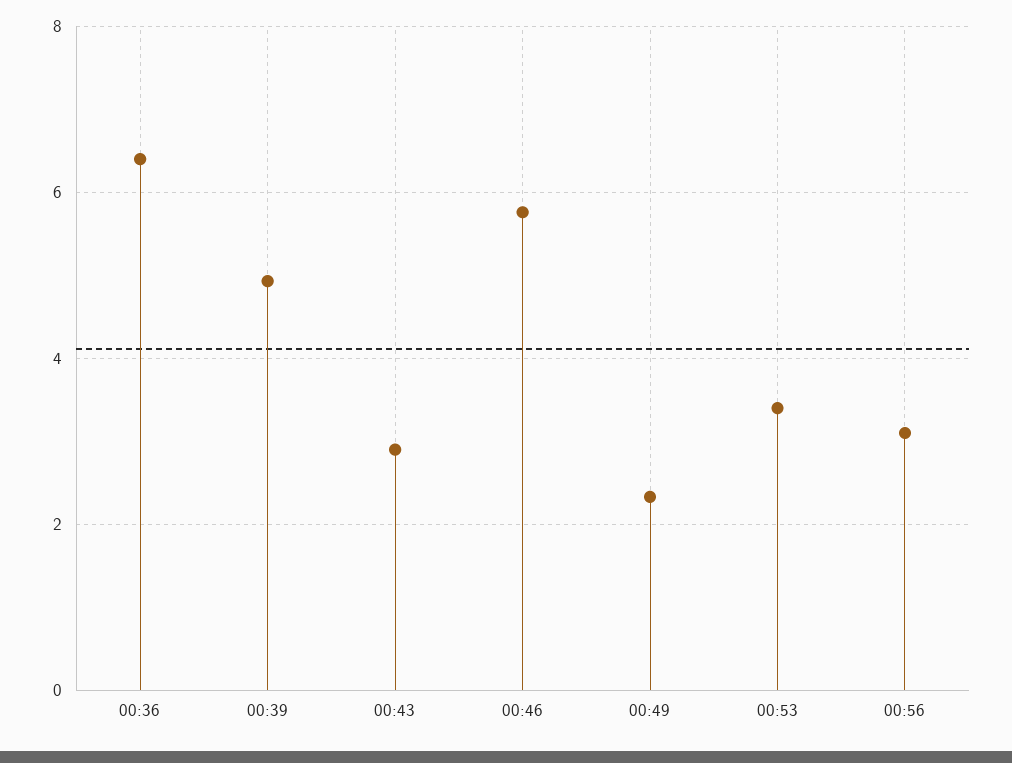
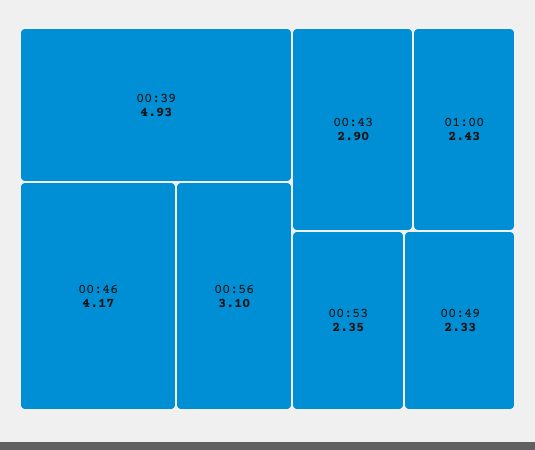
00:36: 6.4 -> none
00:46: 5.8 -> 4.17
00:53: 3.4 -> 2.35
01:00: none -> 2.43

